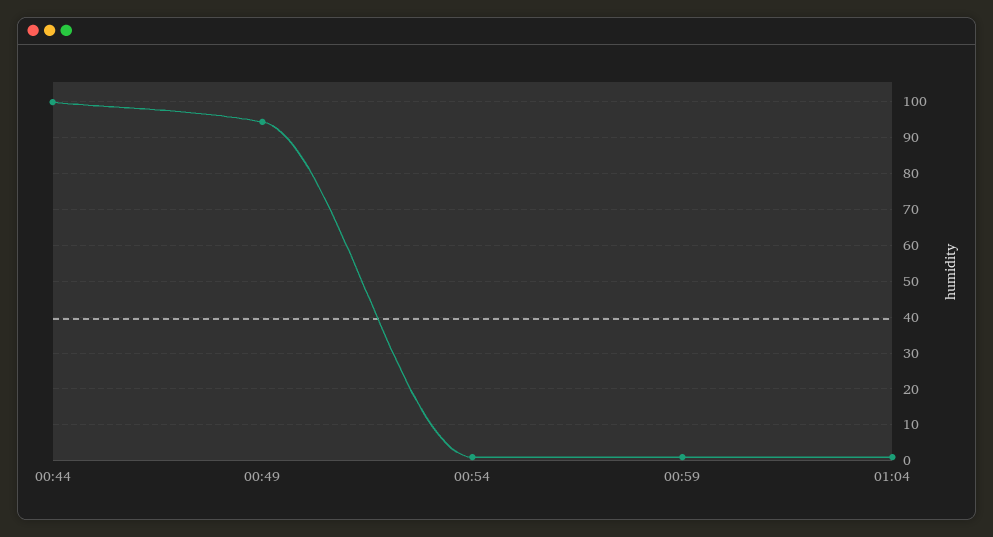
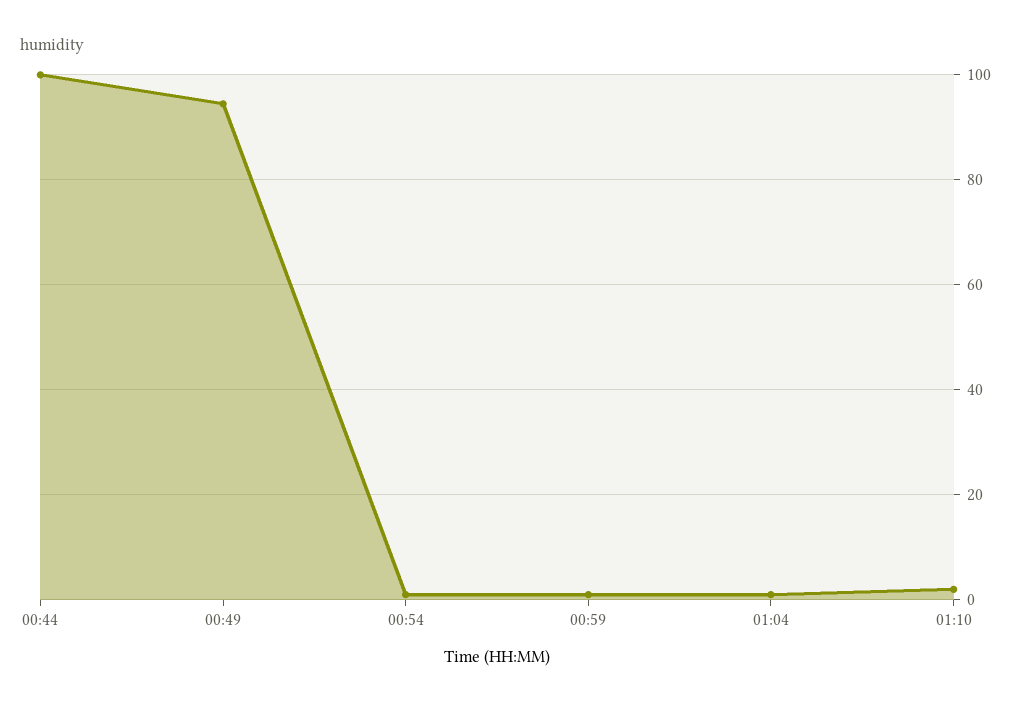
01:10: none -> 2

